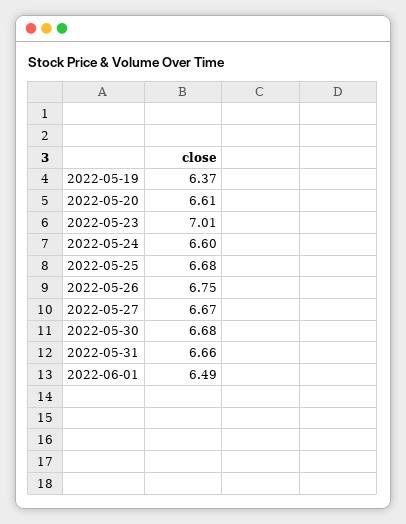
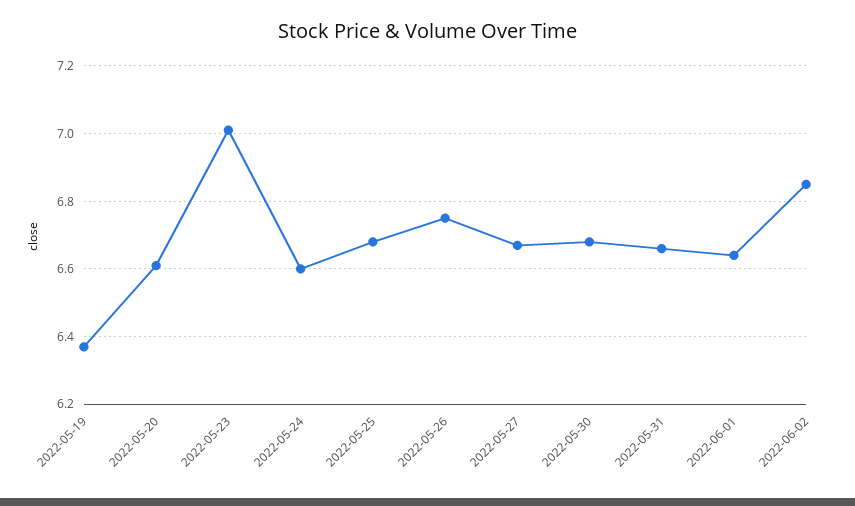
2022-06-01: 6.49 -> 6.65
2022-06-02: none -> 6.85

